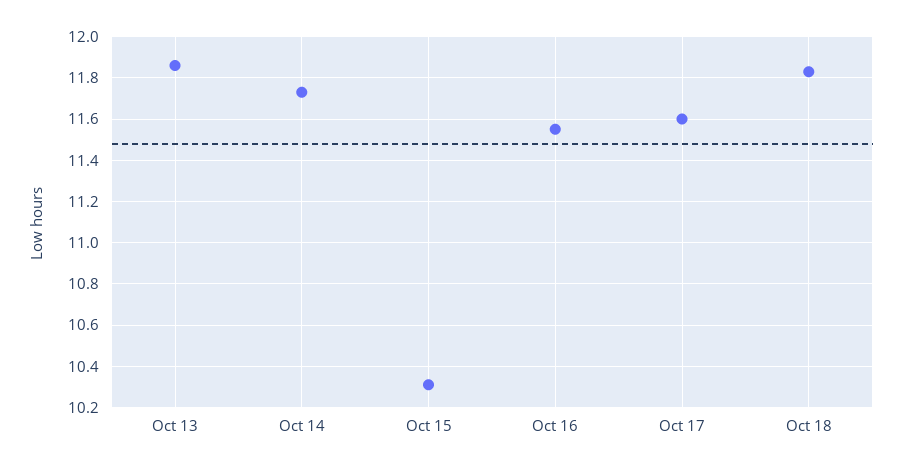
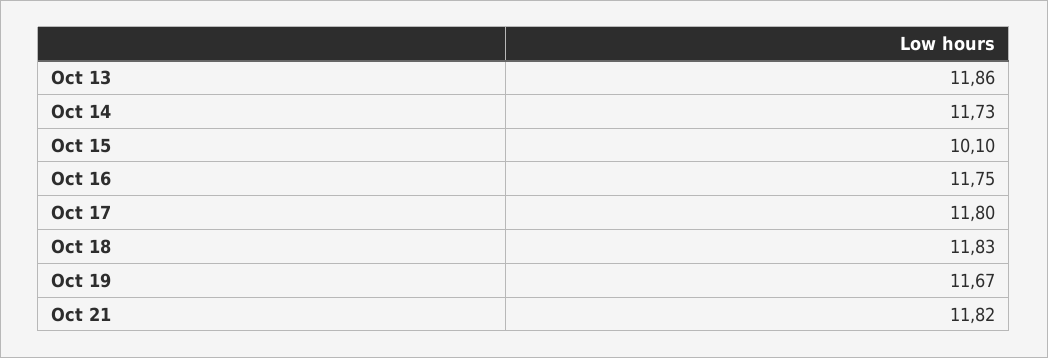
Oct 15: 10.3 -> 10.1
Oct 16: 11.55 -> 11.75
Oct 17: 11.6 -> 11.8
Oct 19: none -> 11.67
Oct 21: none -> 11.82

